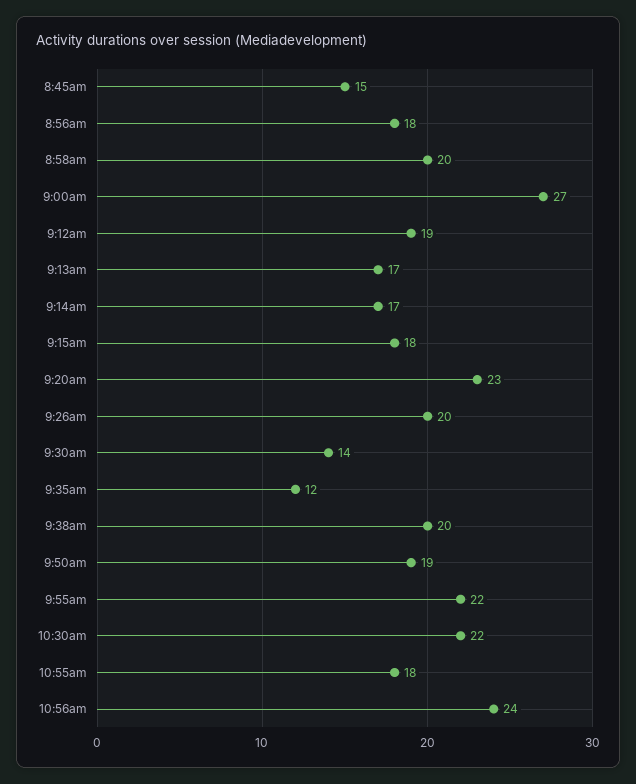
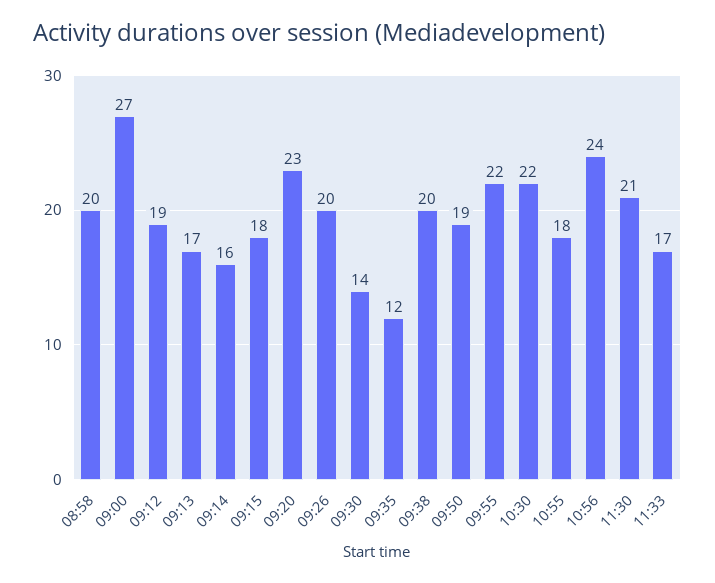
8:45am: 15 -> none
8:56am: 18 -> none
9:14am: 17 -> 16
11:30: none -> 21
11:33: none -> 17

